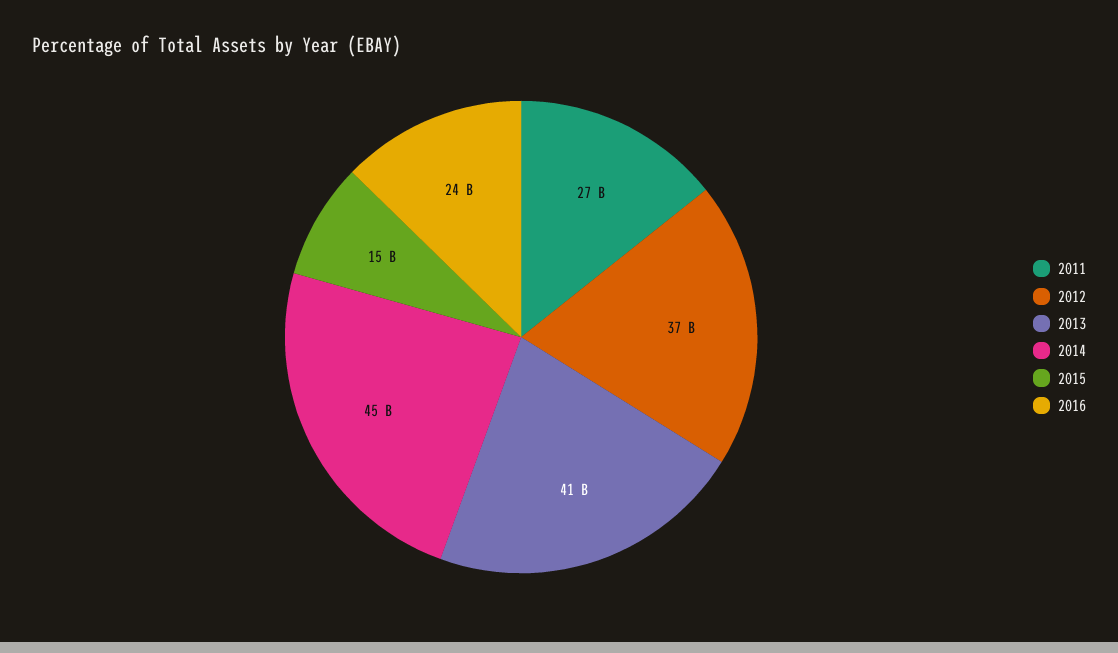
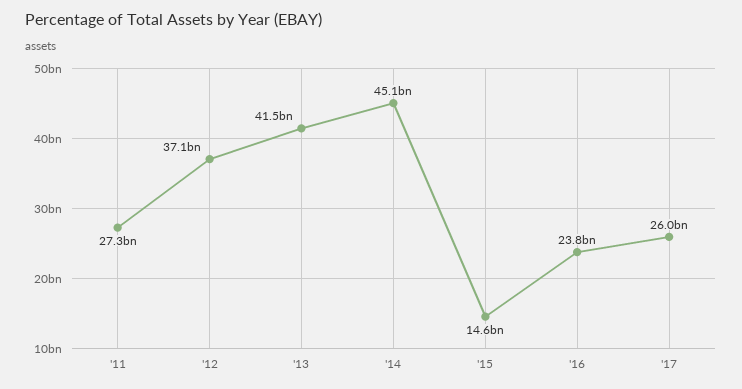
'17: none -> 26000000000

